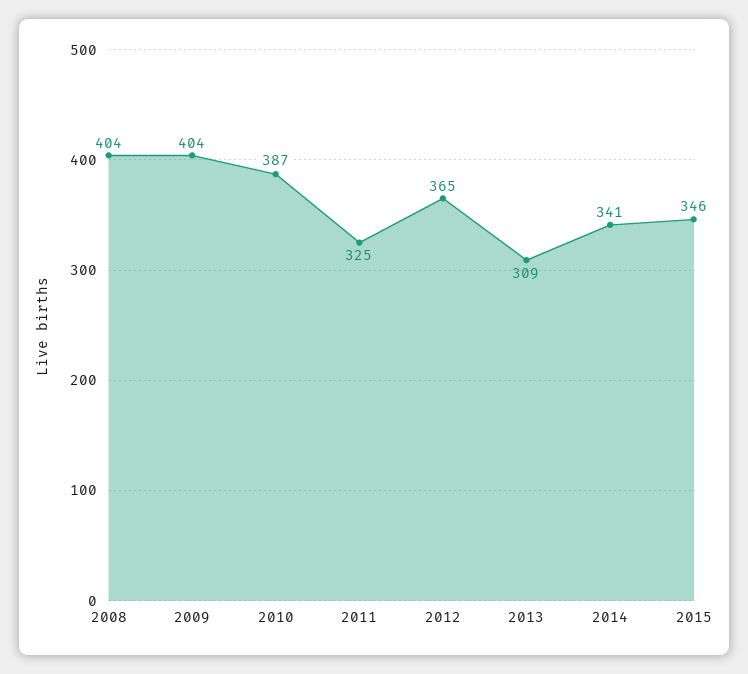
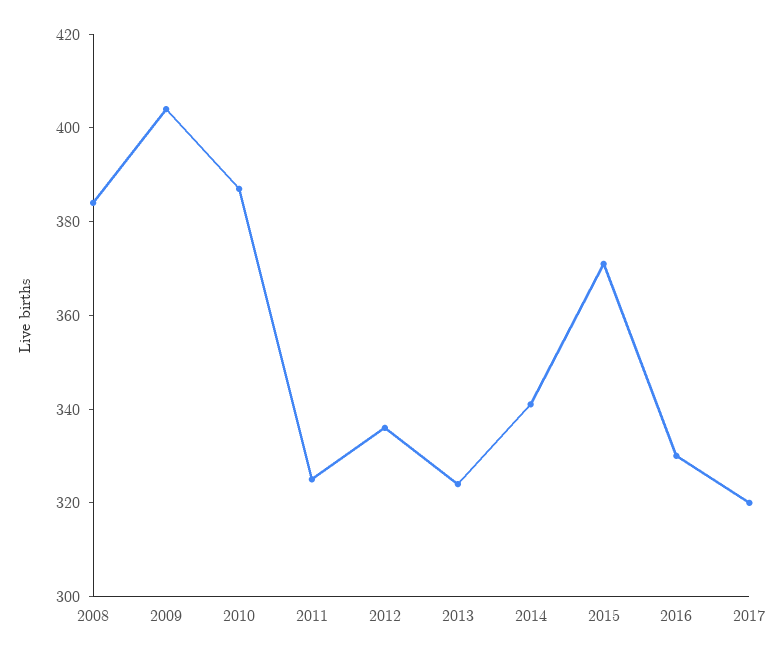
2008: 404 -> 385
2012: 365 -> 335
2013: 309 -> 325
2015: 346 -> 370
2016: none -> 330
2017: none -> 320

